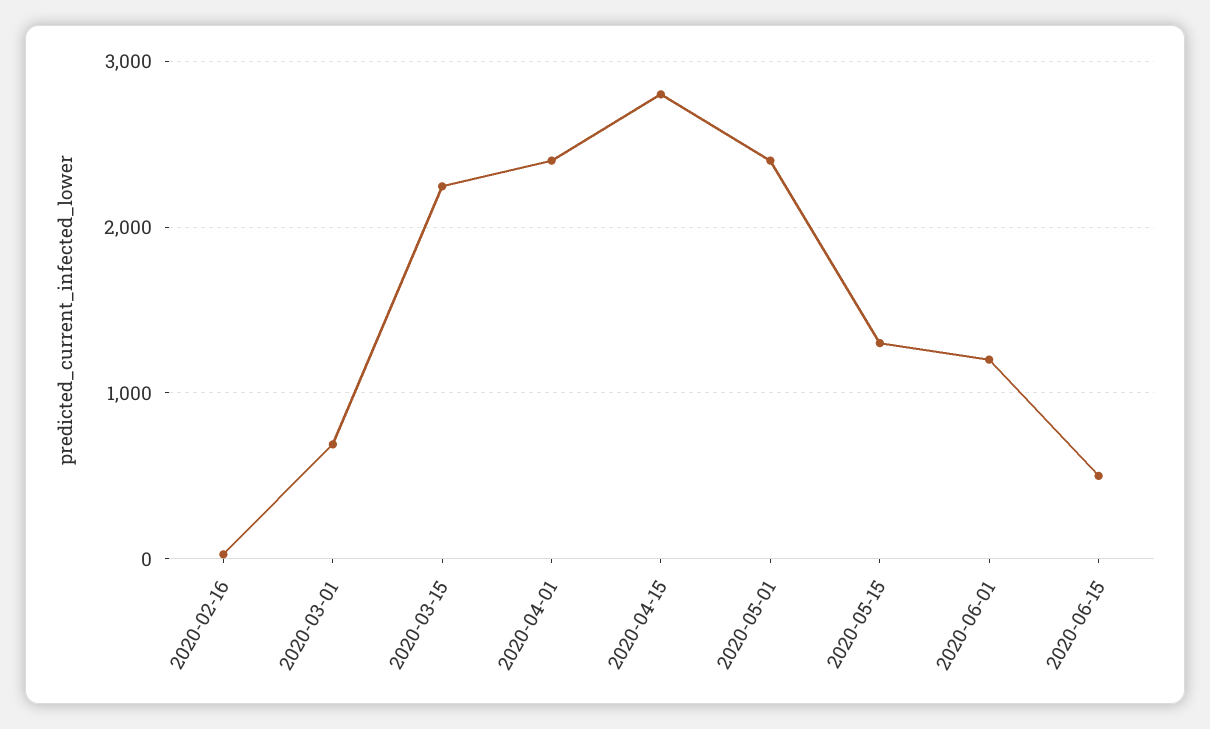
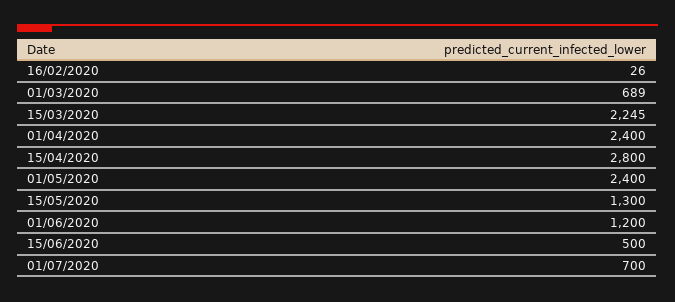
01/07/2020: none -> 700

